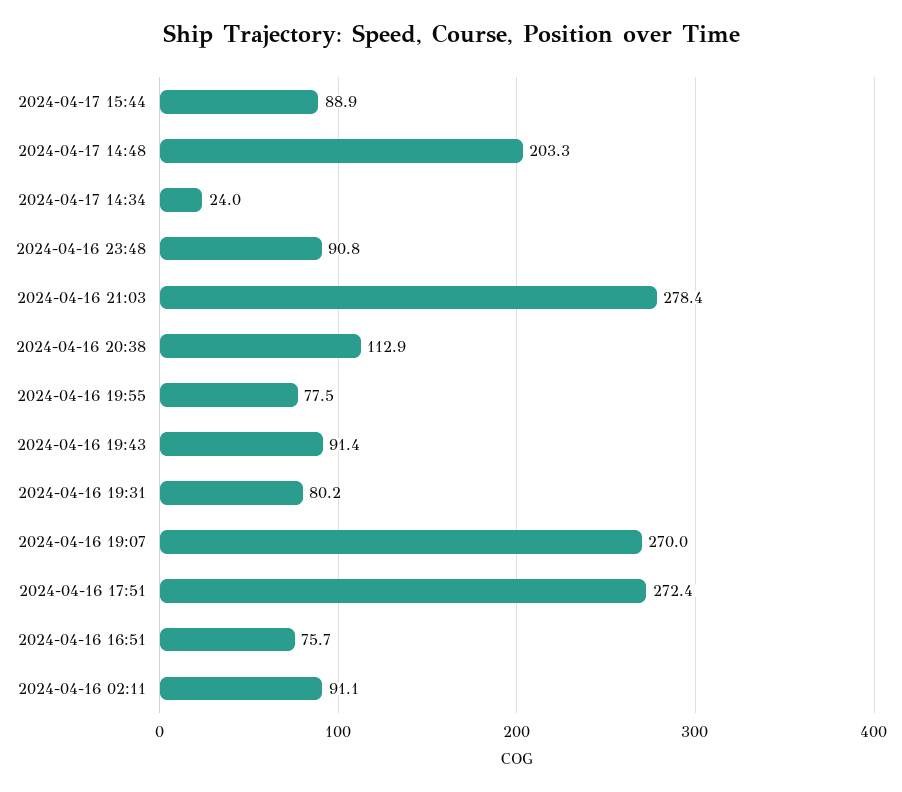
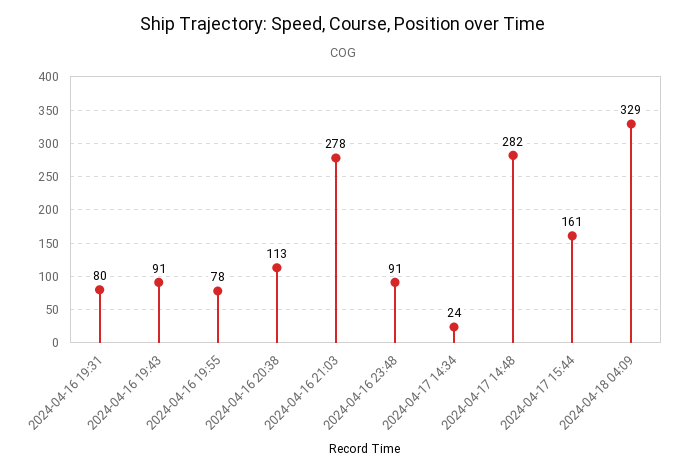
2024-04-17 15:44: 88.9 -> 161
2024-04-17 14:48: 203.3 -> 282
2024-04-16 19:07: 270 -> none
2024-04-16 17:51: 272.4 -> none
2024-04-16 16:51: 75.7 -> none
2024-04-16 02:11: 91.1 -> none
2024-04-18 04:09: none -> 329

